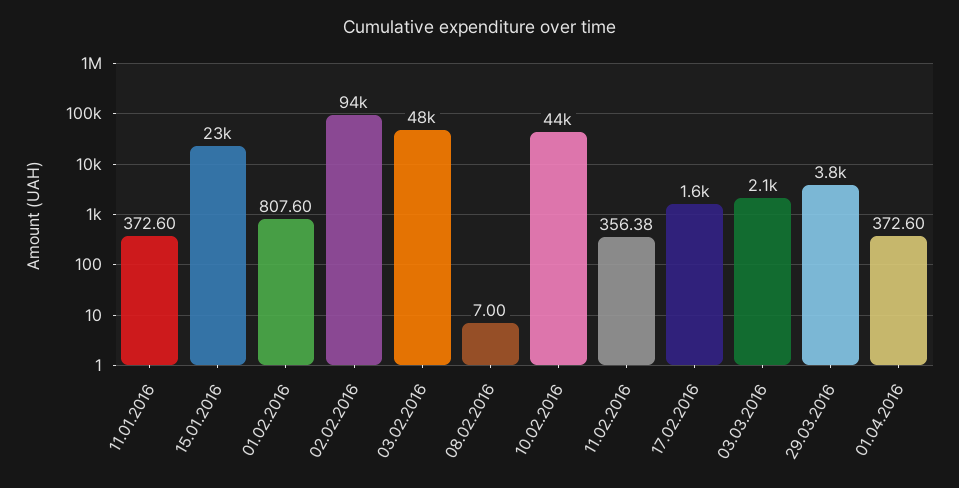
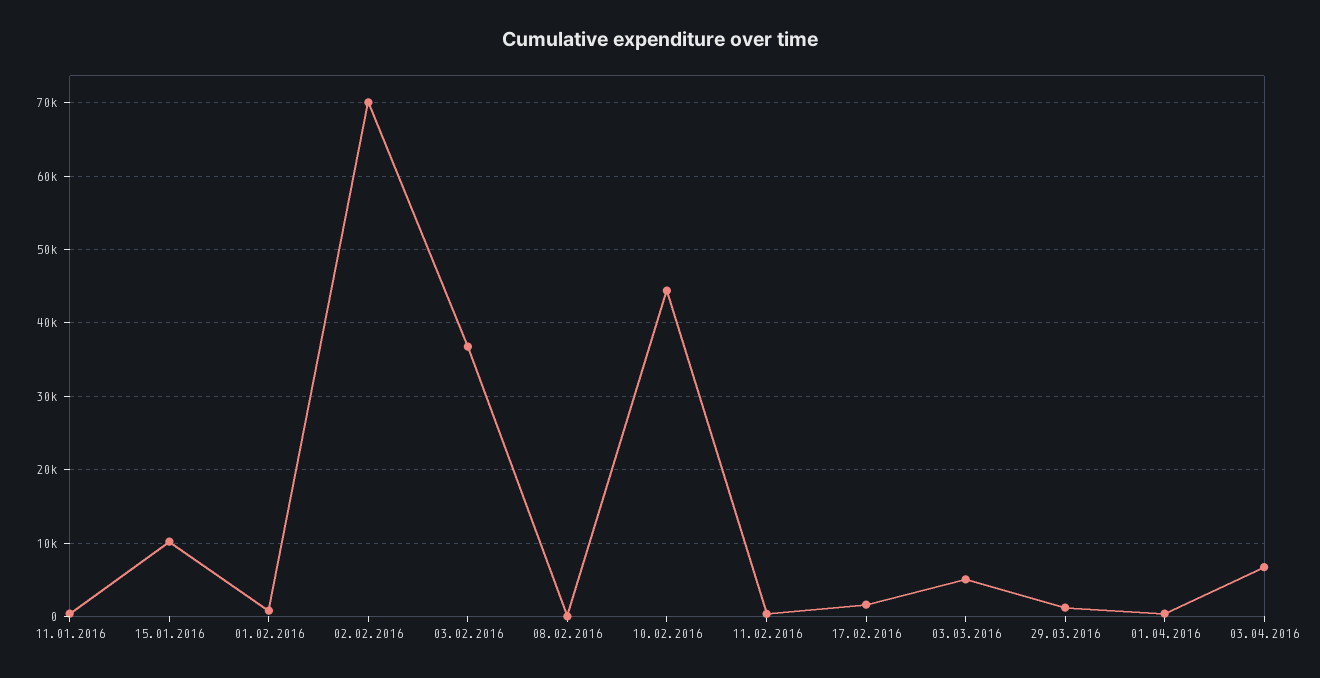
15.01.2016: 23000 -> 10000
02.02.2016: 94000 -> 70000
03.02.2016: 48000 -> 37000
03.03.2016: 2100 -> 5000
29.03.2016: 3800 -> 1000
03.04.2016: none -> 7000

